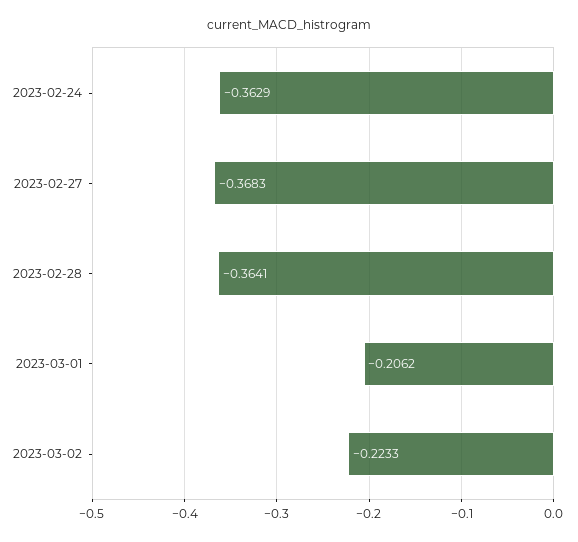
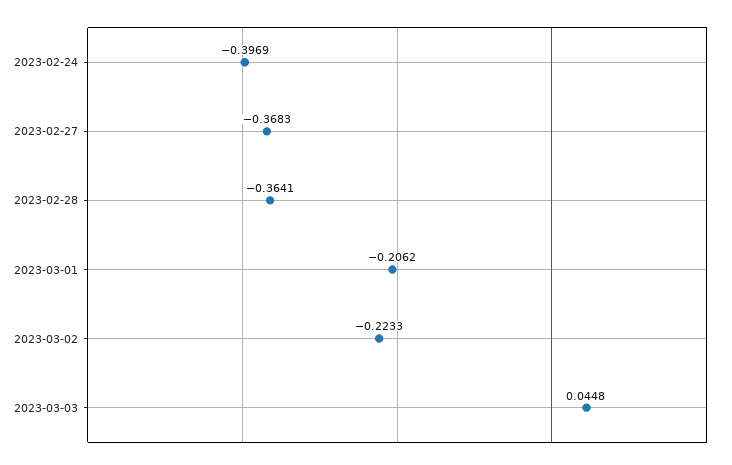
2023-02-24: -0.3629 -> -0.3969
2023-03-03: none -> 0.0448

